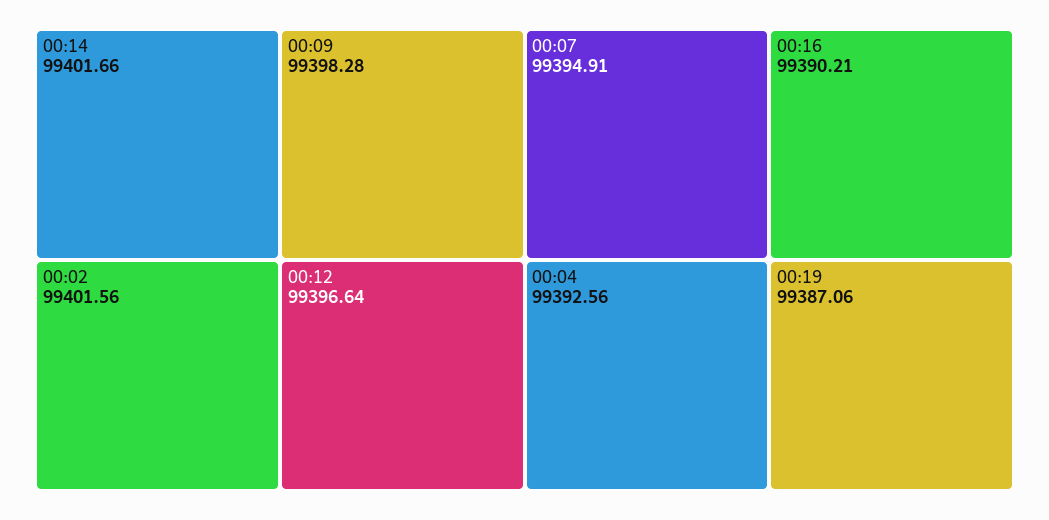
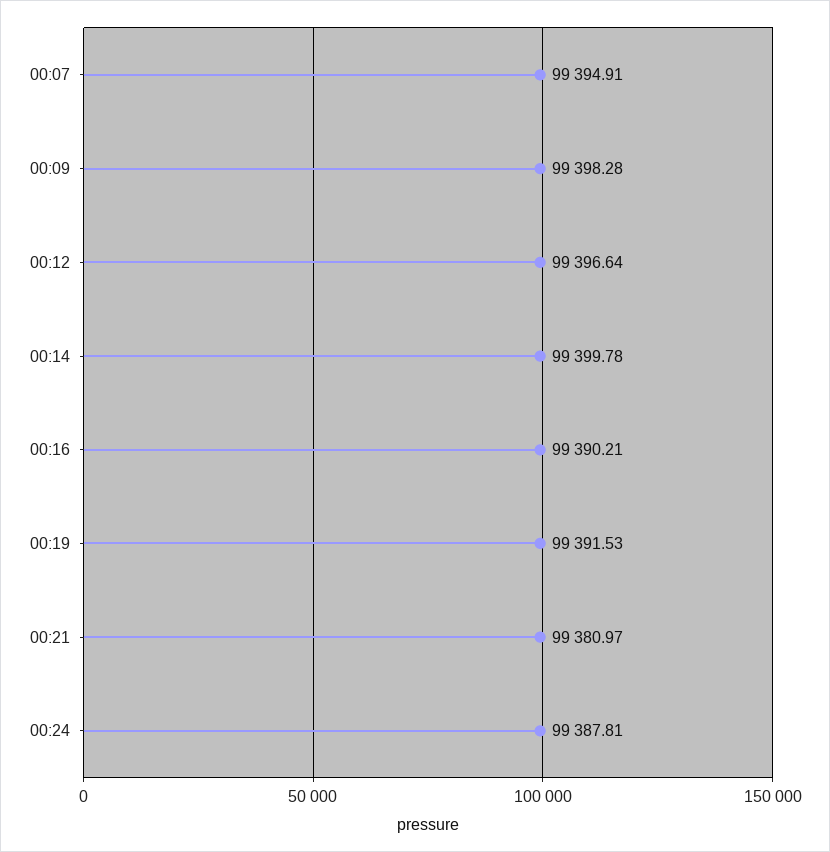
00:14: 99401.66 -> 99399.78
00:02: 99401.56 -> none
00:04: 99392.56 -> none
00:19: 99387.06 -> 99391.53
00:21: none -> 99380.97
00:24: none -> 99387.81

